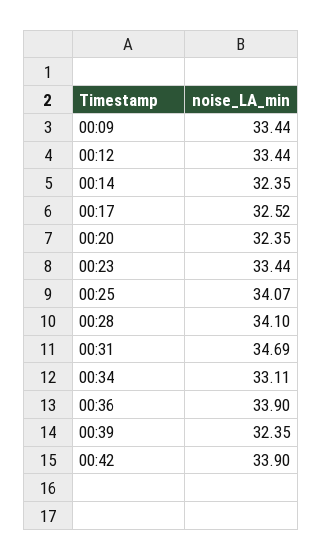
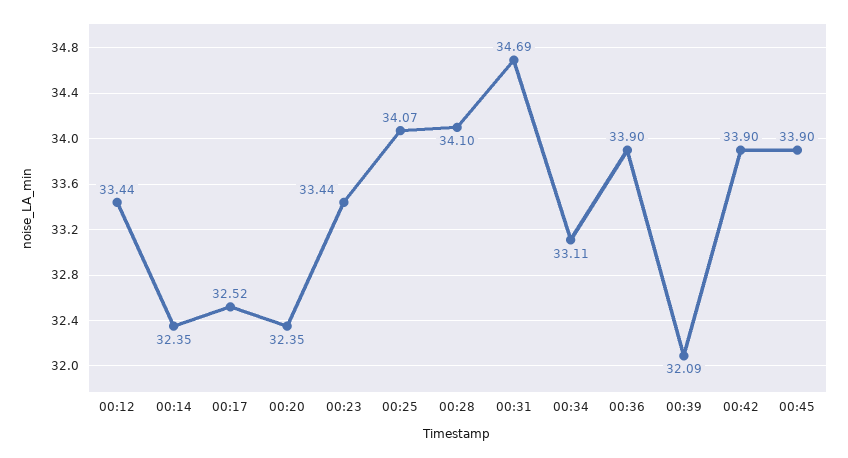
00:09: 33.44 -> none
00:39: 32.35 -> 32.09
00:45: none -> 33.9

